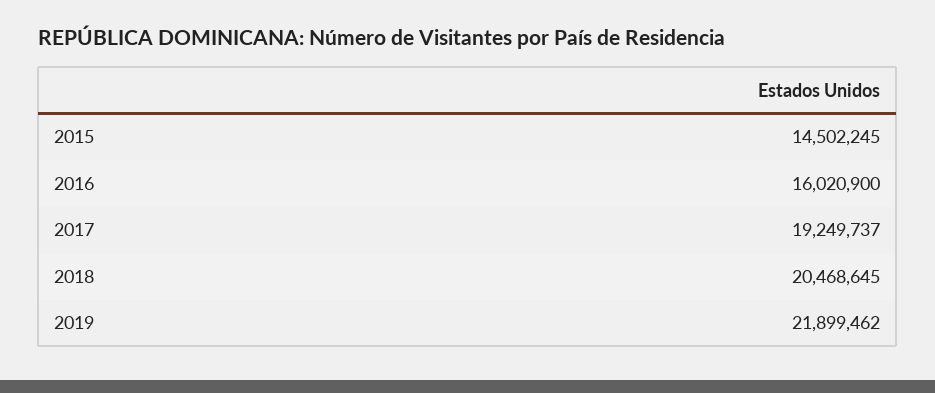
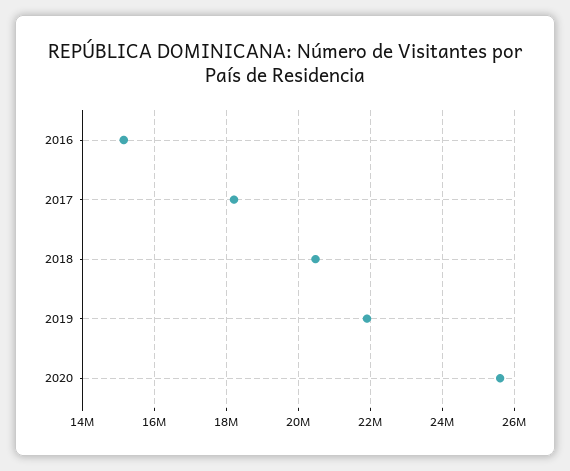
2015: 14502245 -> none
2016: 16020900 -> 15200000
2017: 19249737 -> 18200000
2020: none -> 25600000

